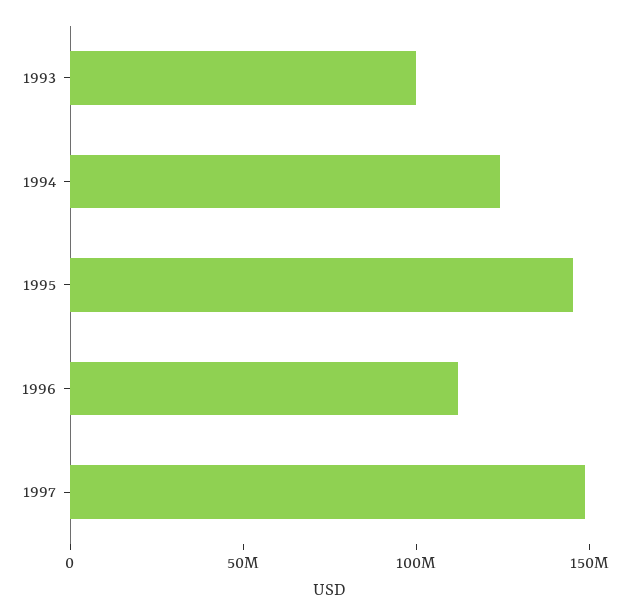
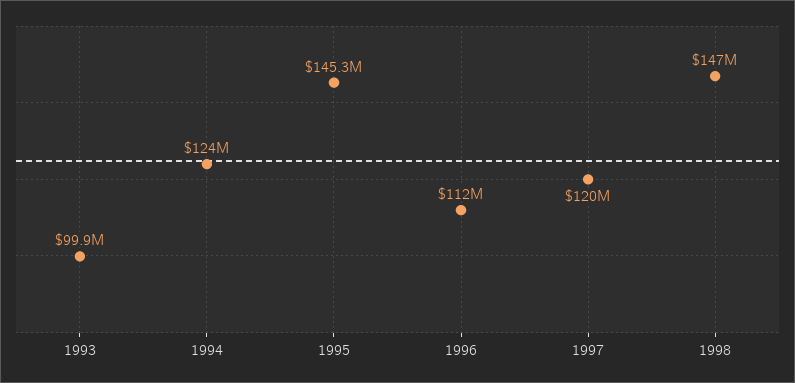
1997: 150000000 -> 120000000
1998: none -> 147000000

